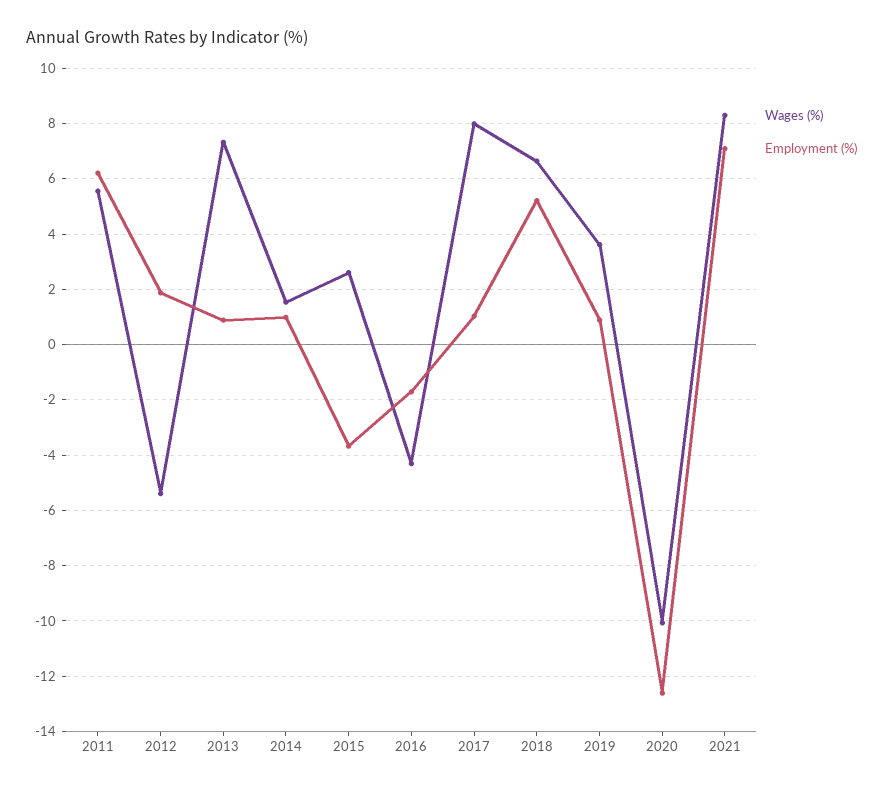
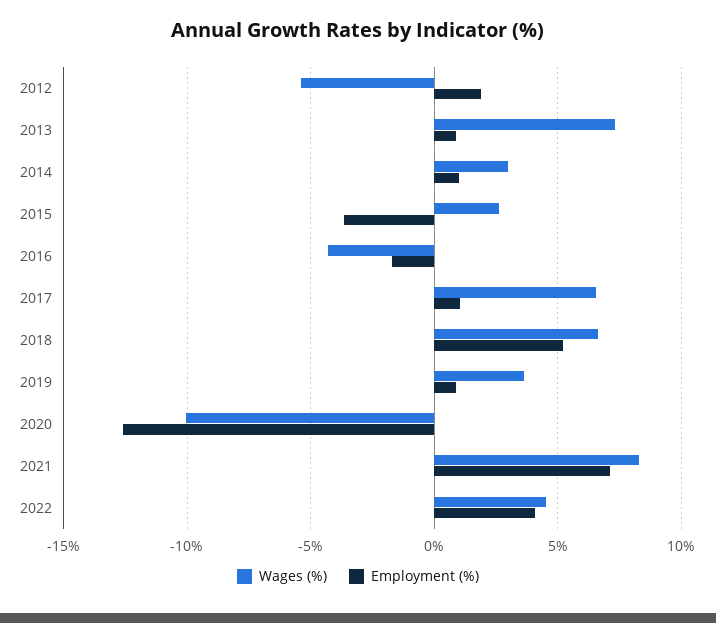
Wages (%), 2011: 5.5 -> none
Employment (%), 2011: 6.25 -> none
Wages (%), 2014: 1.5 -> 3
Wages (%), 2017: 8 -> 6.5
Wages (%), 2022: none -> 4.5
Employment (%), 2022: none -> 4

